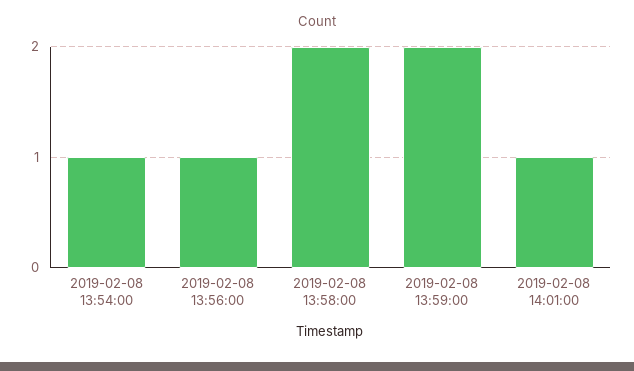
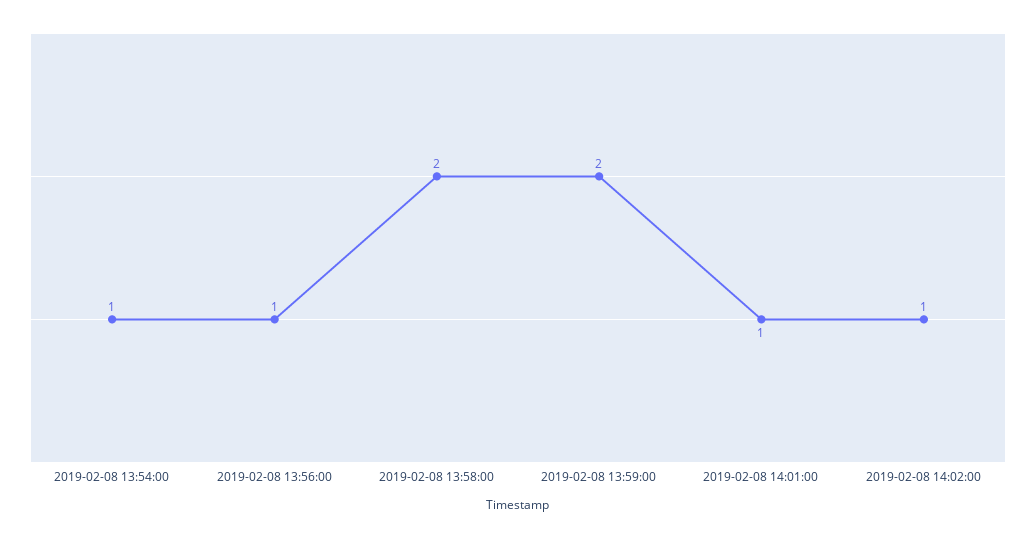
2019-02-08 14:02:00: none -> 1

